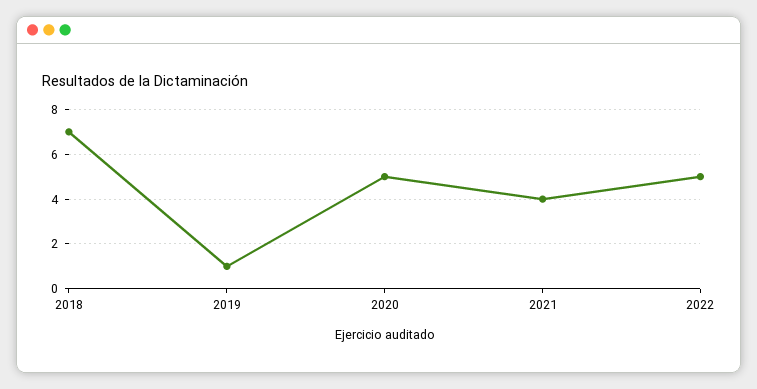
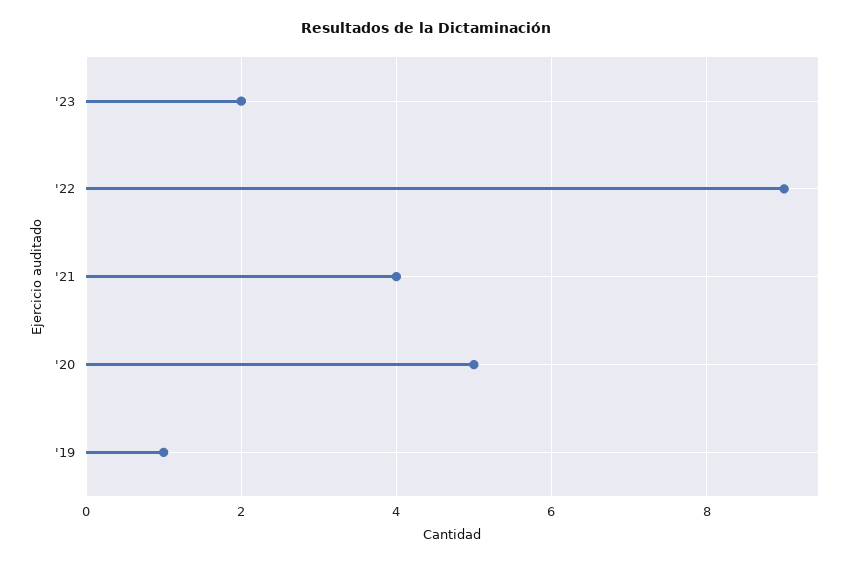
2018: 7 -> none
2022: 5 -> 9
'23: none -> 2

